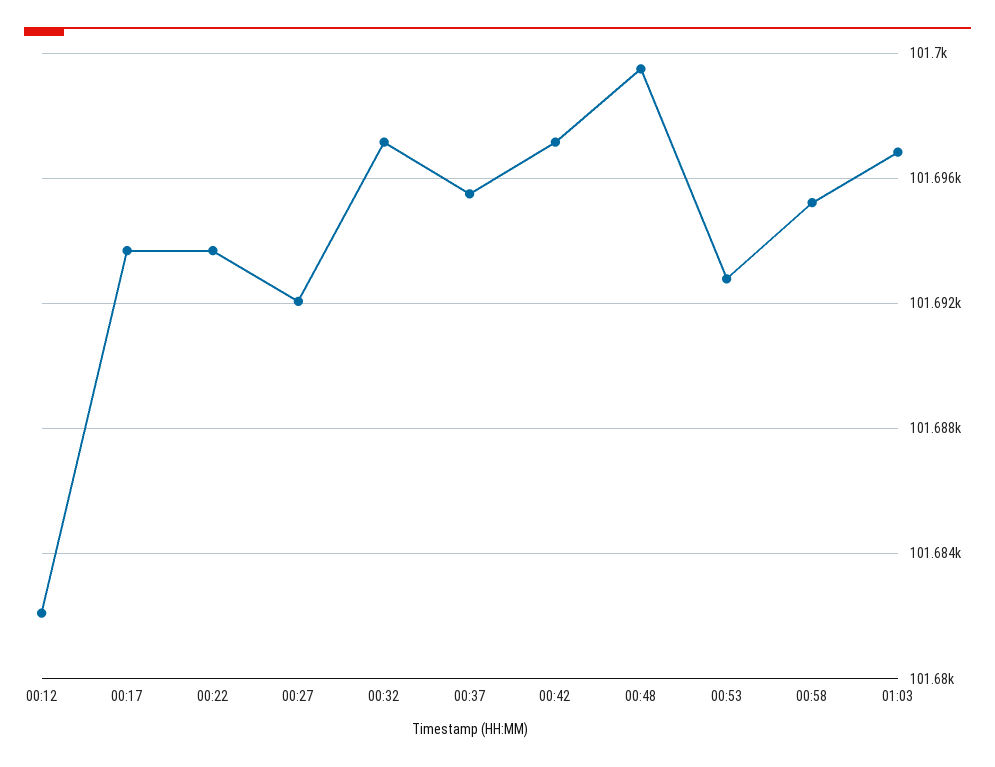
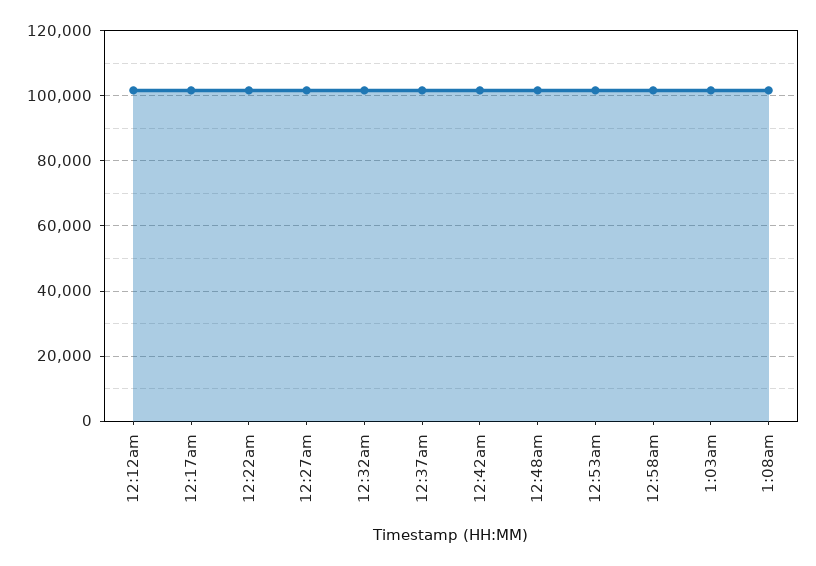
1:08am: none -> 102000

